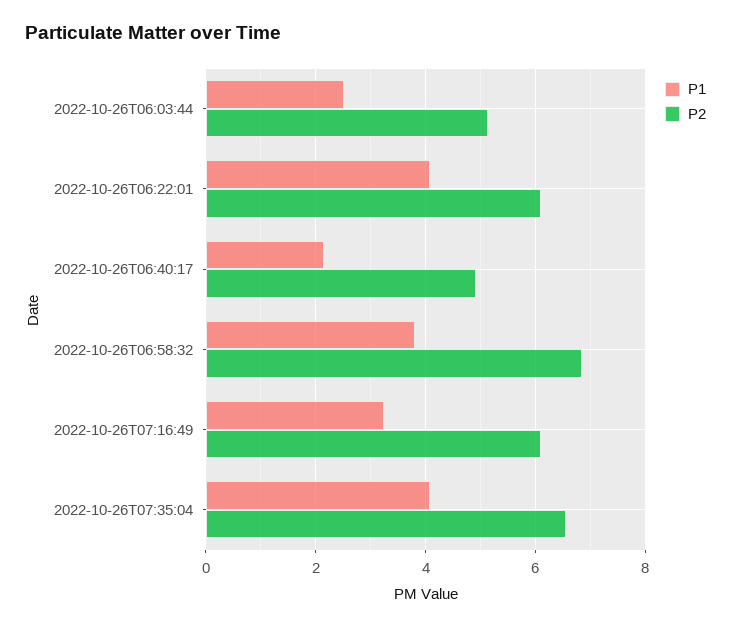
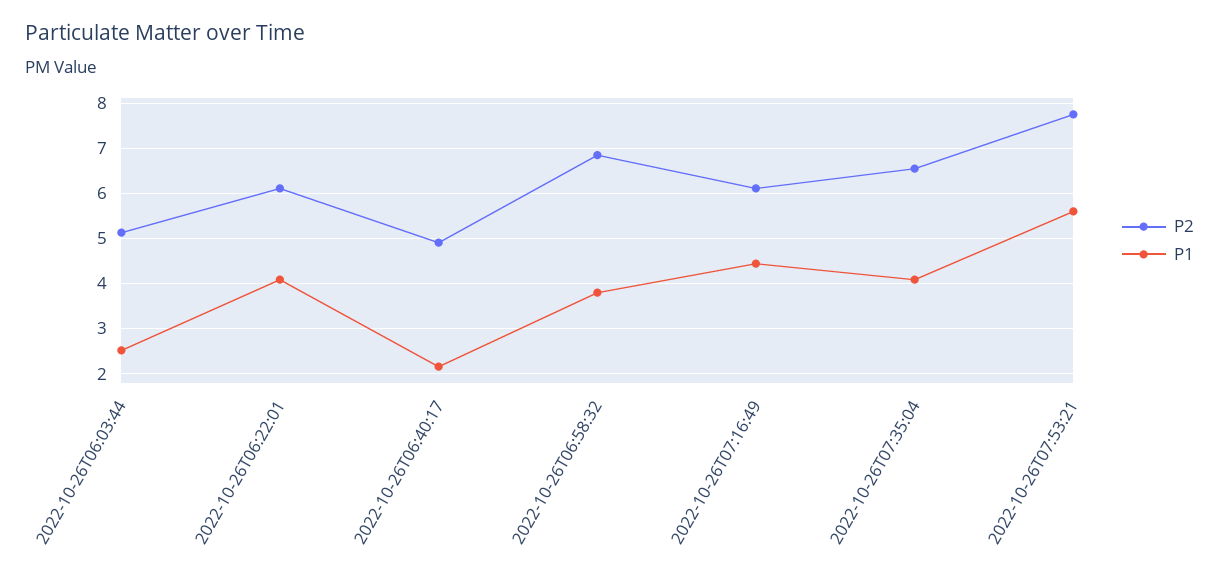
P1, 2022-10-26T07:16:49: 3.2 -> 4.4
P2, 2022-10-26T07:53:21: none -> 7.8
P1, 2022-10-26T07:53:21: none -> 5.6

